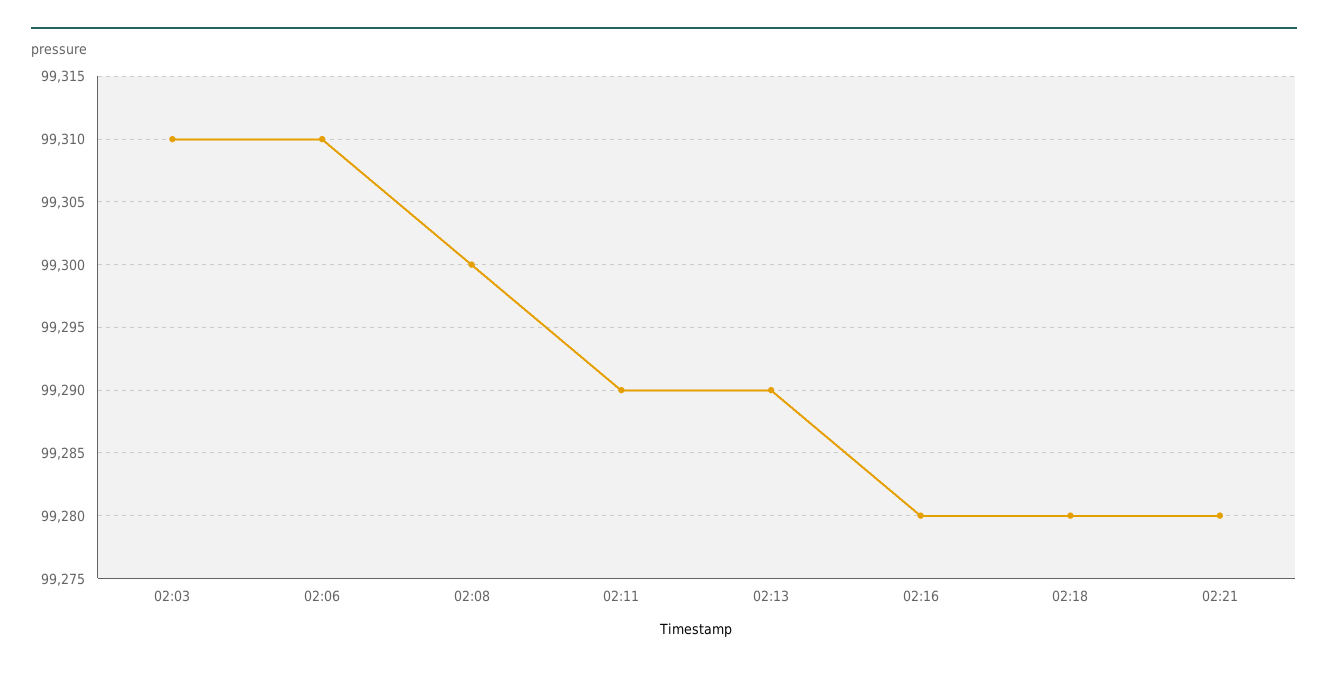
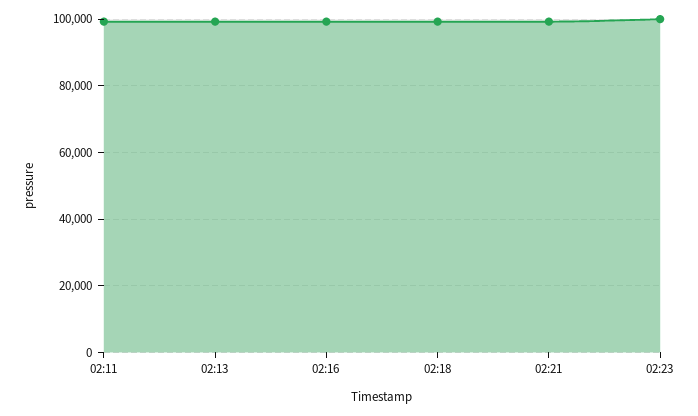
02:03: 99310 -> none
02:06: 99310 -> none
02:08: 99300 -> none
02:23: none -> 100000

